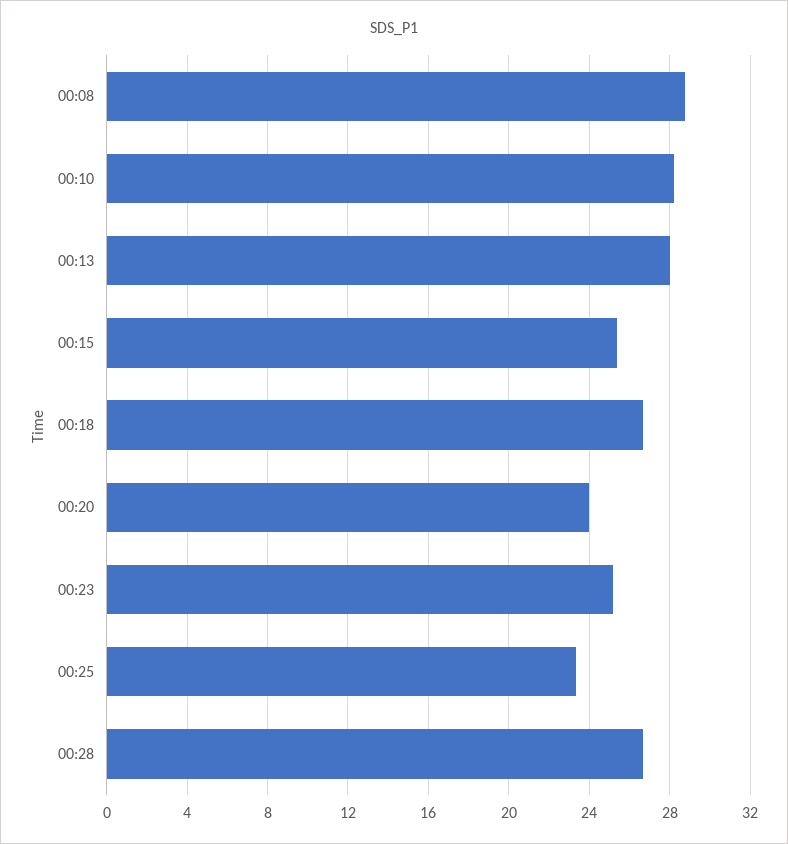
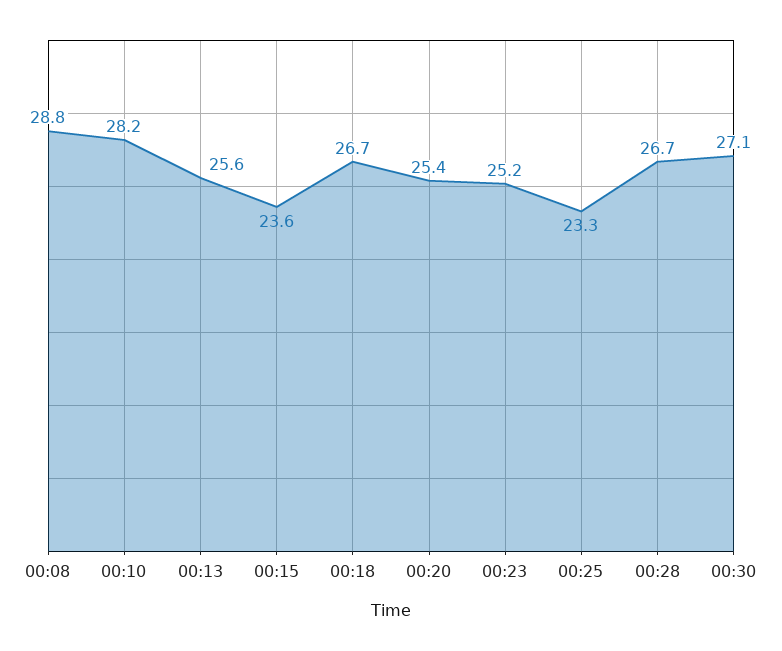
00:13: 28 -> 25.6
00:15: 25.5 -> 23.6
00:20: 24 -> 25.4
00:30: none -> 27.1

